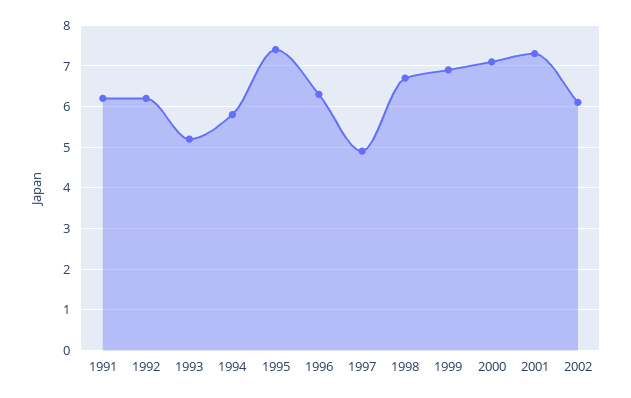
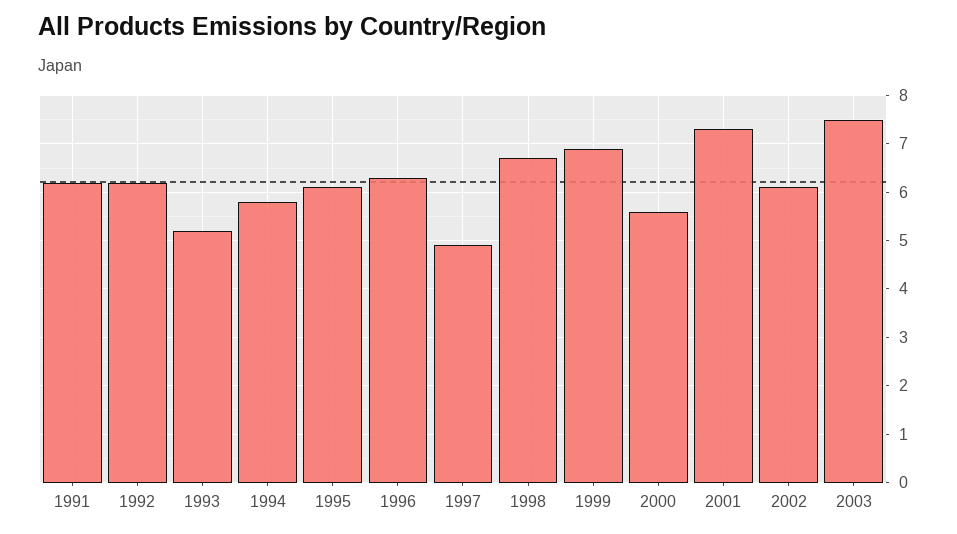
1995: 7.5 -> 6
2000: 7 -> 5.5
2003: none -> 7.5

